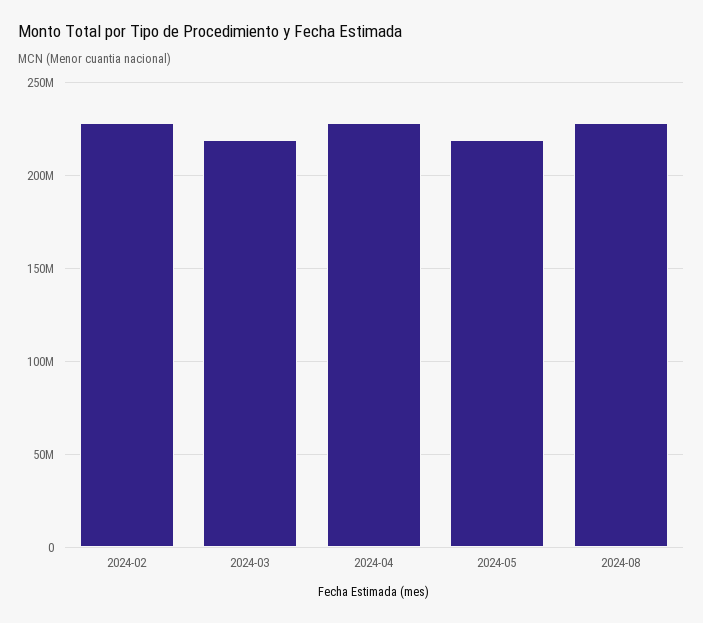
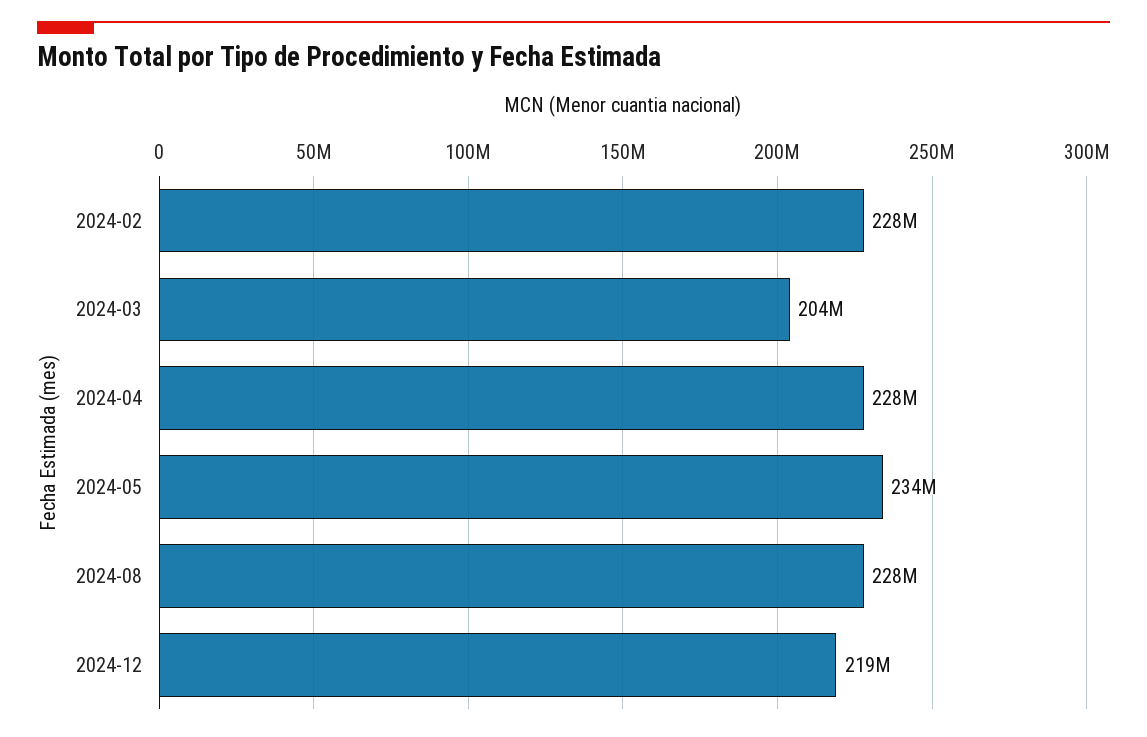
2024-03: 220000000 -> 204000000
2024-05: 220000000 -> 234000000
2024-12: none -> 219000000

